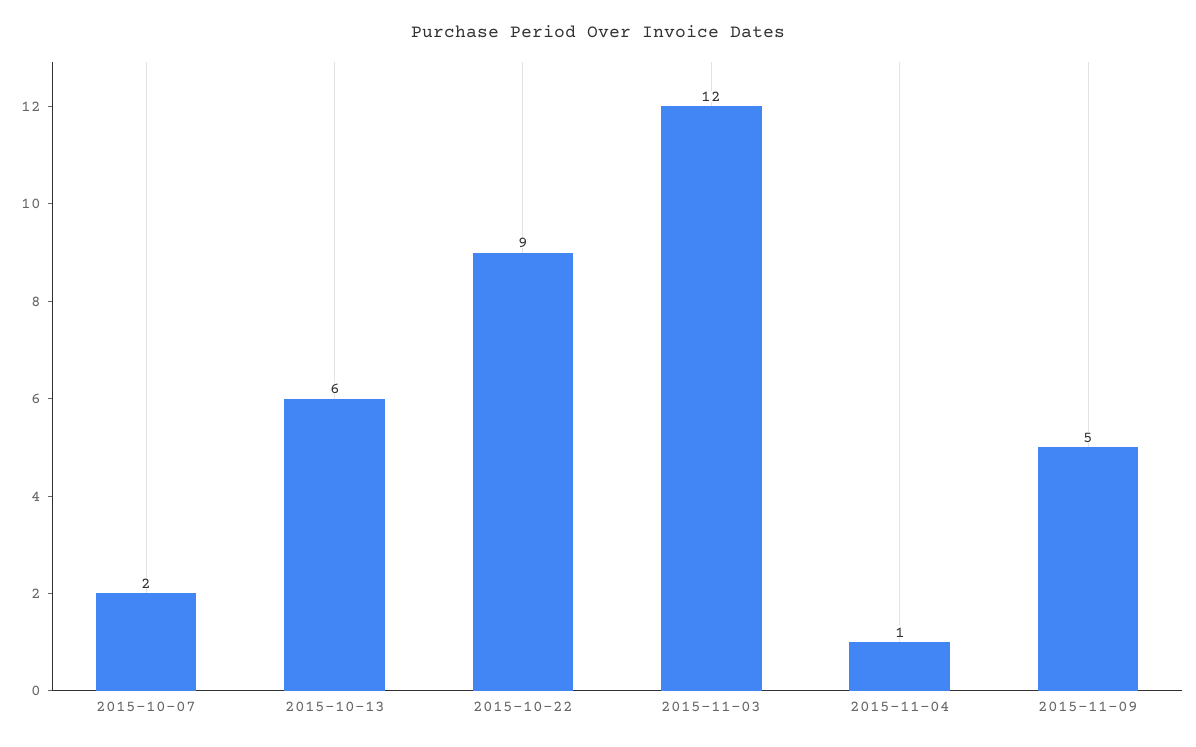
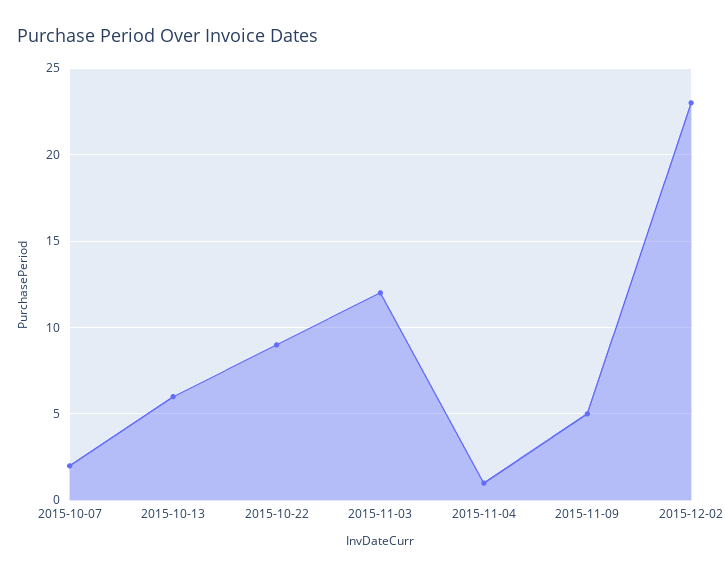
2015-12-02: none -> 23

